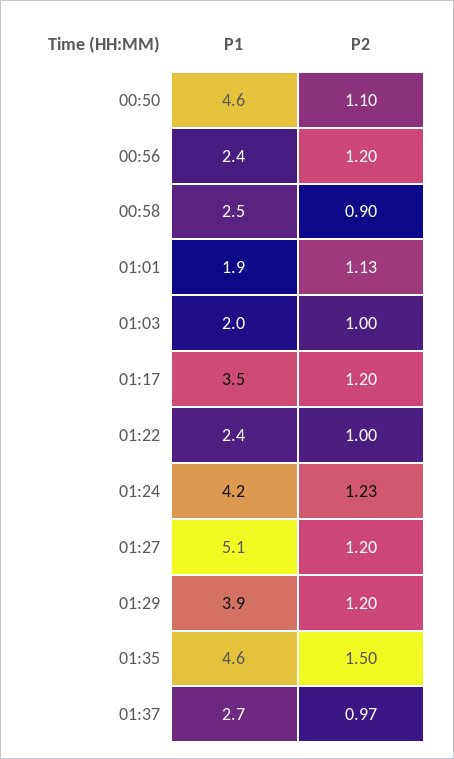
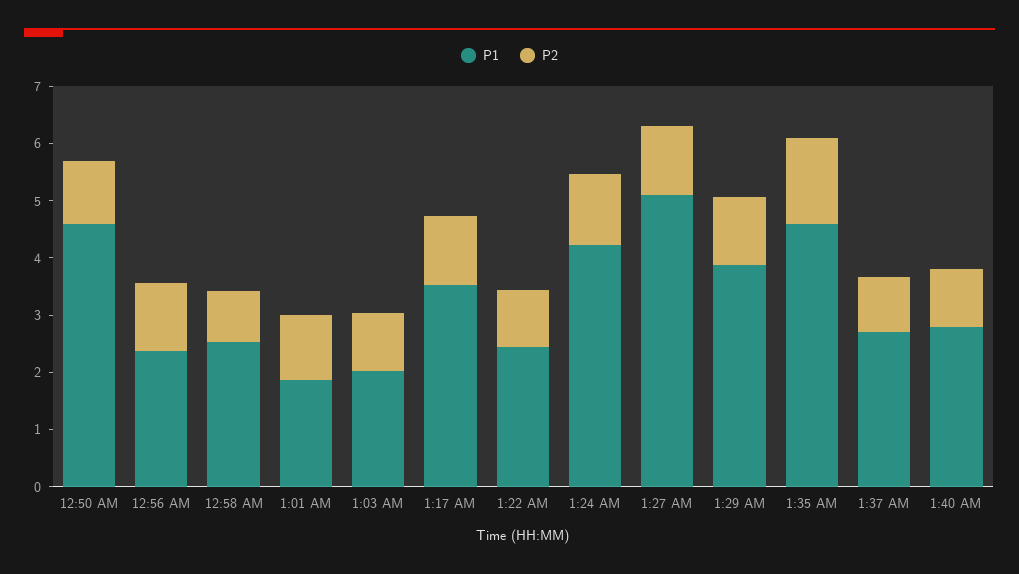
P1, 1:40 AM: none -> 2.8
P2, 1:40 AM: none -> 1

